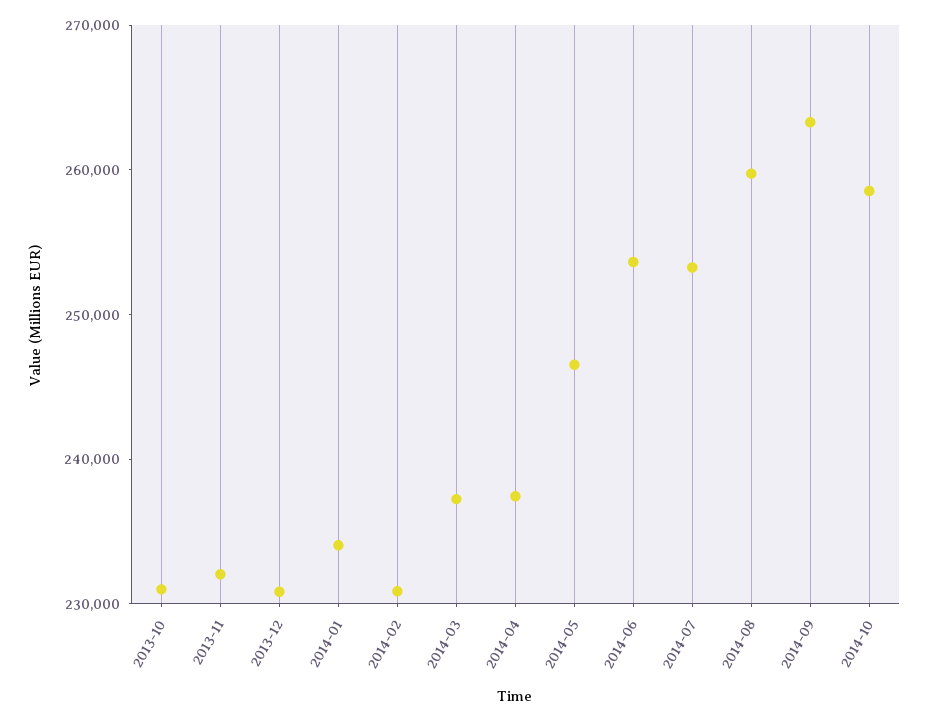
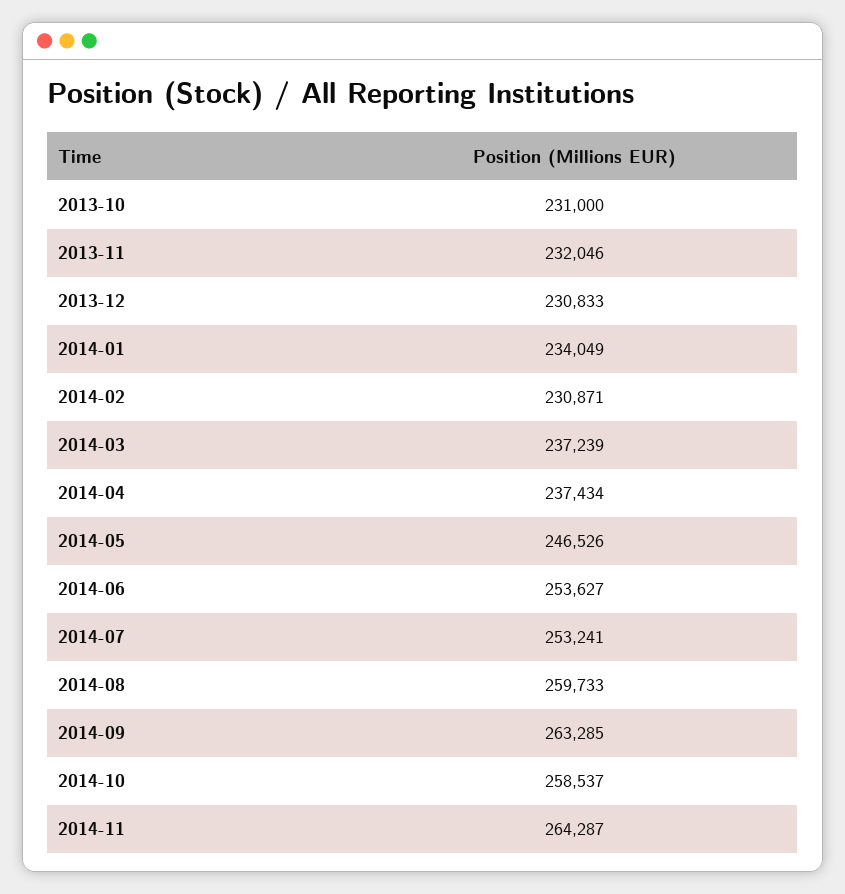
2014-11: none -> 264287

